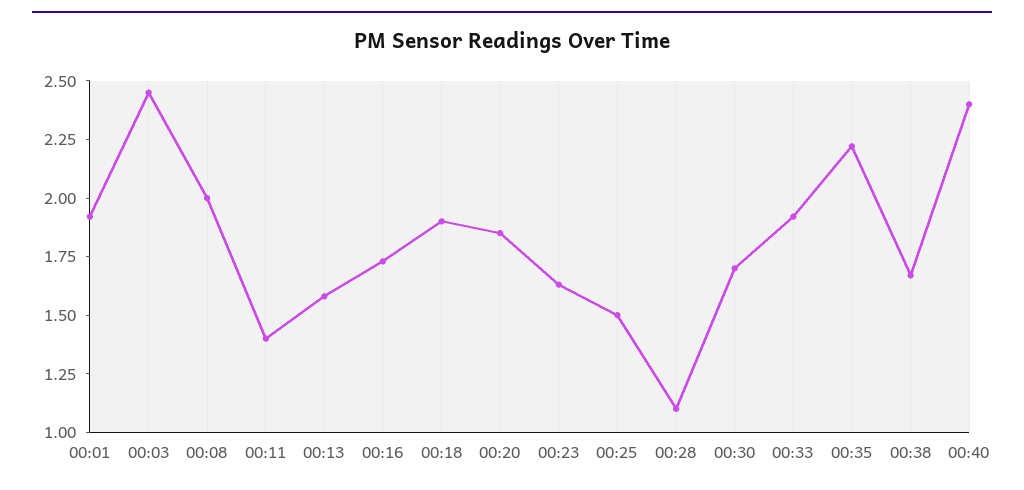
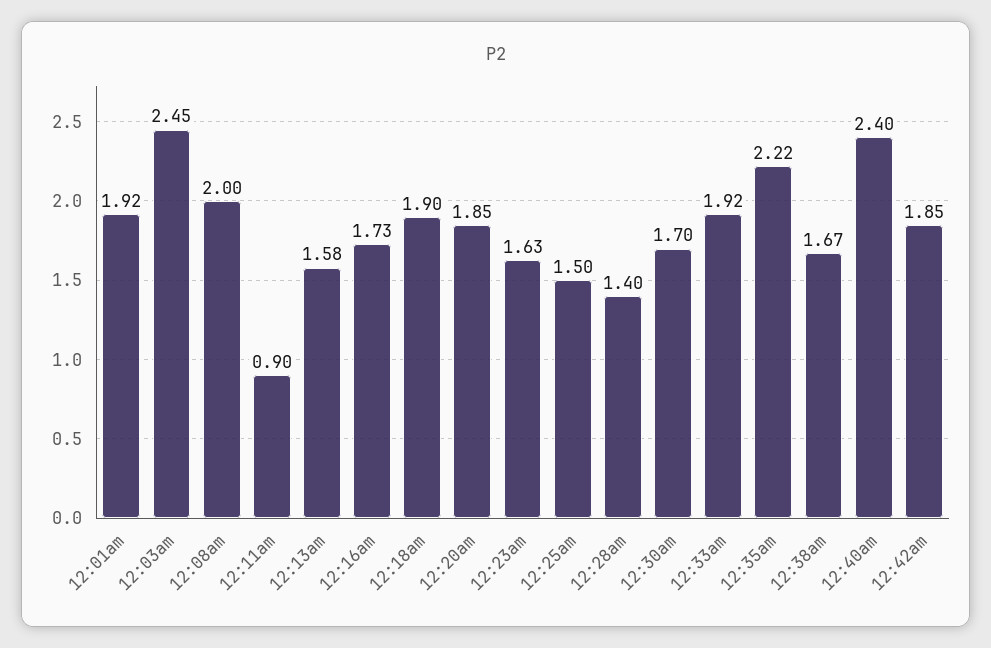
00:11: 1.4 -> 0.9
00:28: 1.1 -> 1.4
12:42am: none -> 1.85

